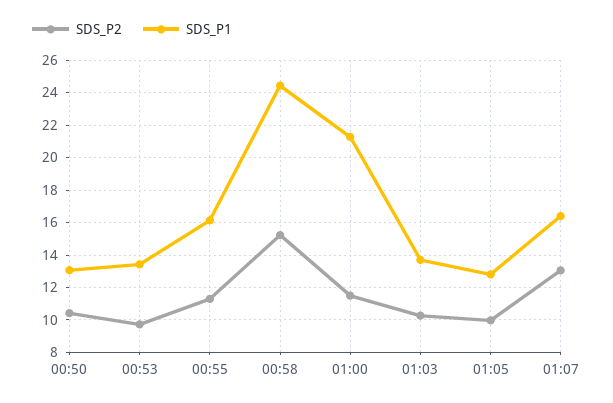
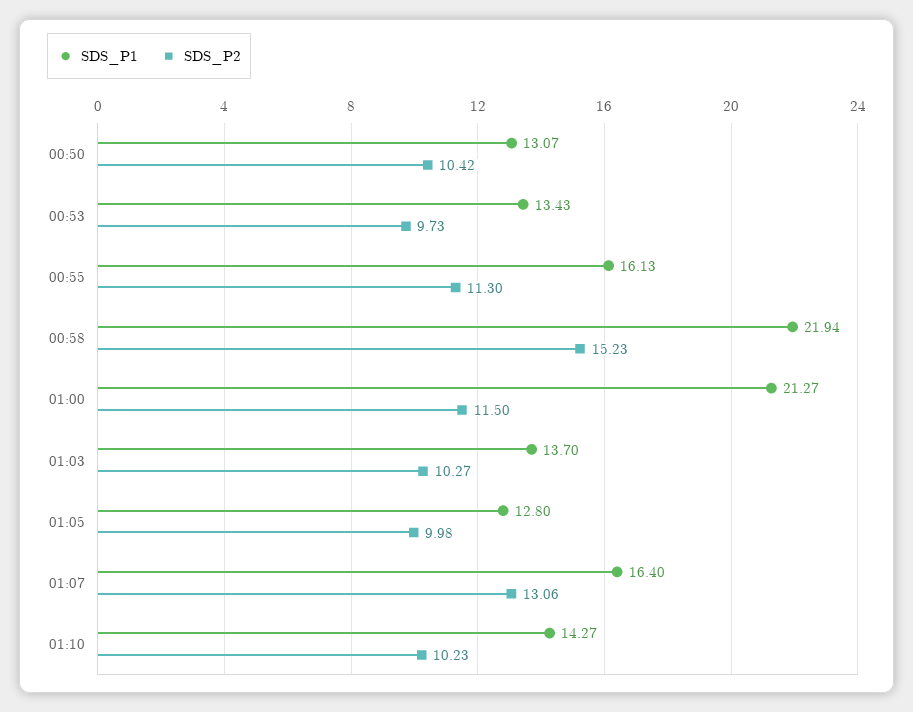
SDS_P1, 00:58: 24.5 -> 21.94
SDS_P1, 01:10: none -> 14.27
SDS_P2, 01:10: none -> 10.23

